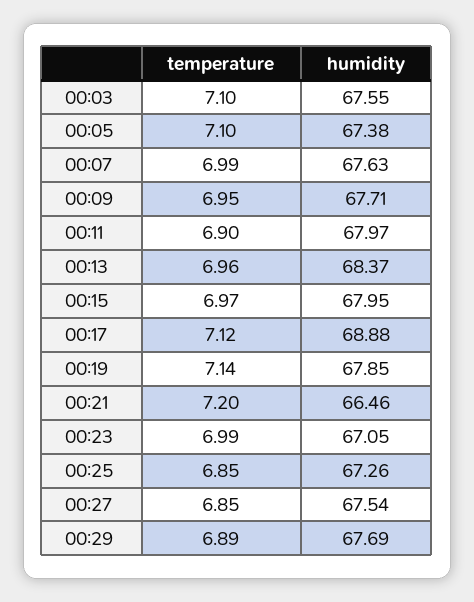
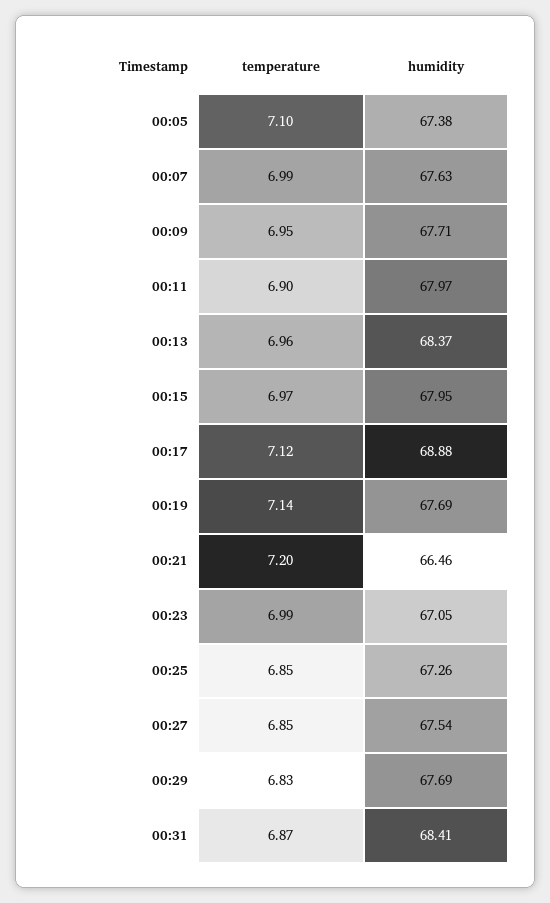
temperature, 00:03: 7.1 -> none
humidity, 00:03: 67.55 -> none
humidity, 00:19: 67.85 -> 67.69
temperature, 00:29: 6.89 -> 6.83
temperature, 00:31: none -> 6.87
humidity, 00:31: none -> 68.41

